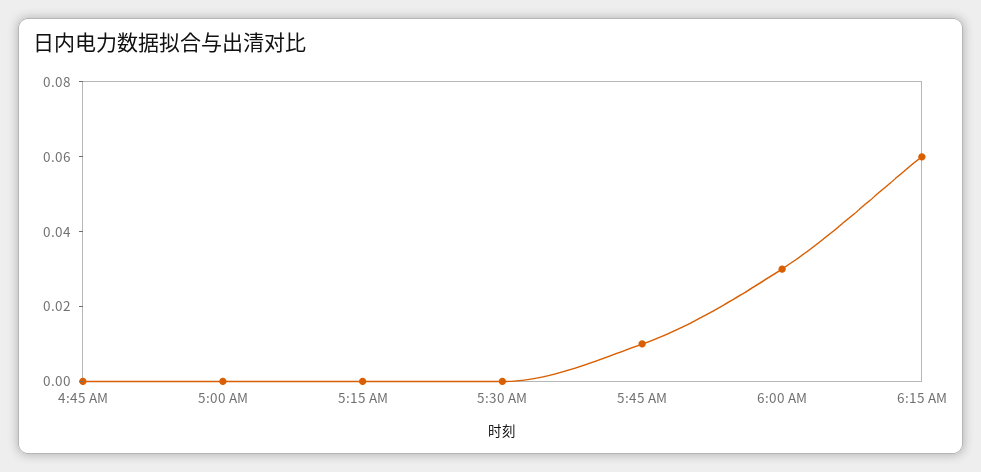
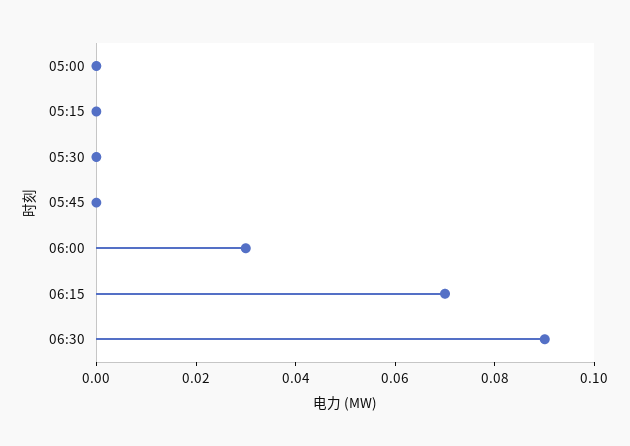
4:45 AM: 0 -> none
5:45 AM: 0.01 -> 0
6:15 AM: 0.06 -> 0.07
06:30: none -> 0.09

